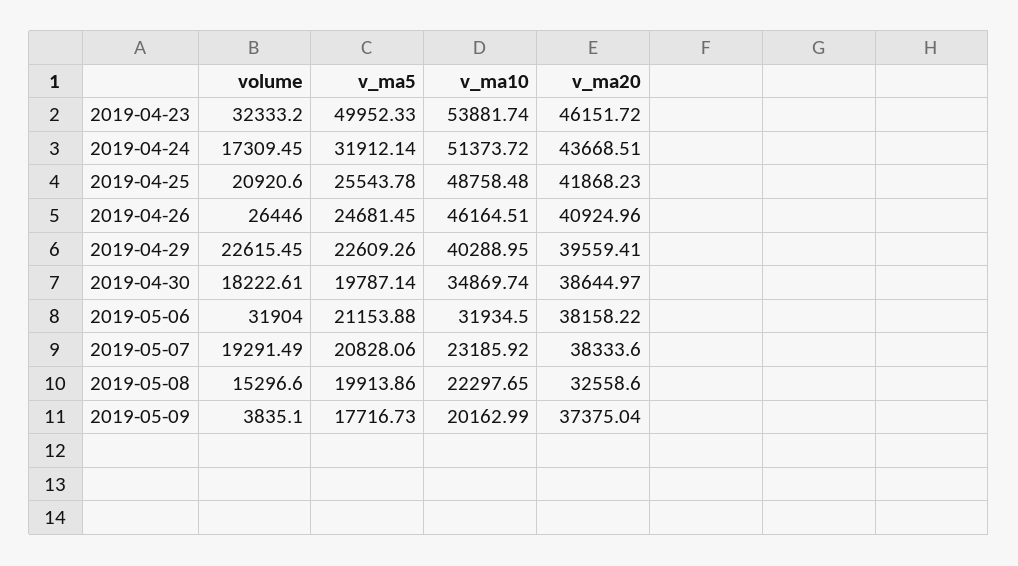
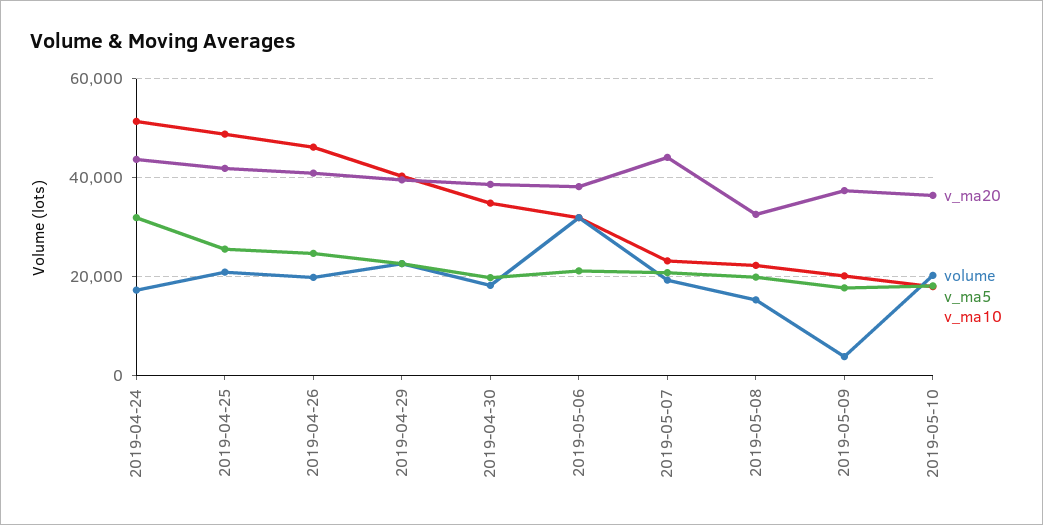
volume, 2019-04-23: 32333.2 -> none
v_ma5, 2019-04-23: 49952.33 -> none
v_ma10, 2019-04-23: 53881.74 -> none
v_ma20, 2019-04-23: 46151.72 -> none
volume, 2019-04-26: 26446 -> 20000
v_ma20, 2019-05-07: 38333.6 -> 44000
v_ma20, 2019-05-10: none -> 36000
volume, 2019-05-10: none -> 20000
v_ma5, 2019-05-10: none -> 18000
v_ma10, 2019-05-10: none -> 18000

